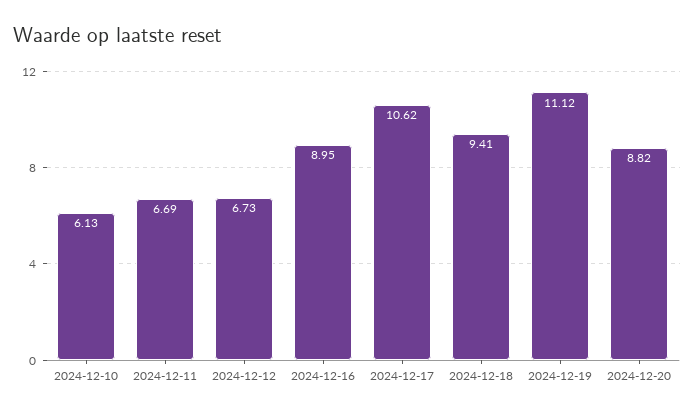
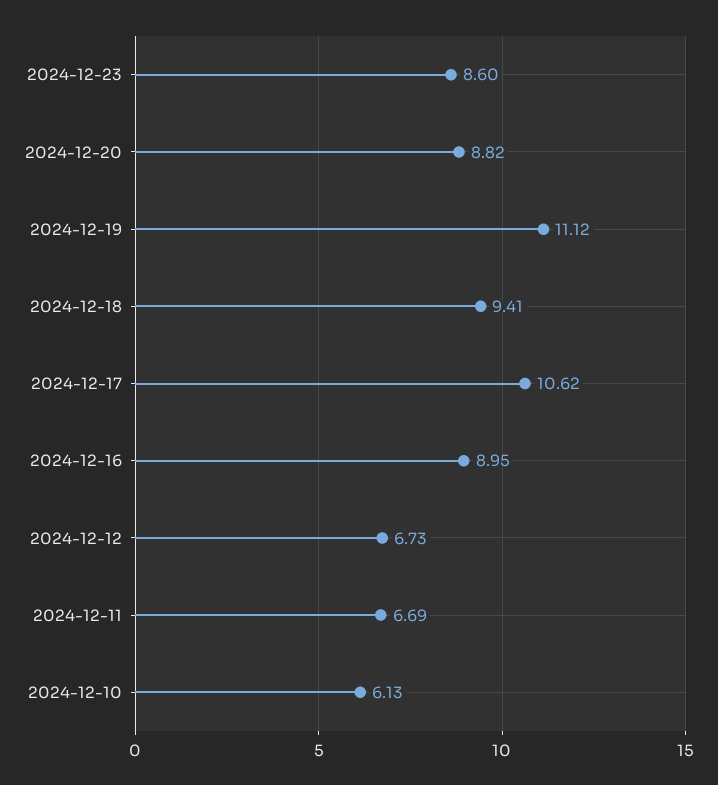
2024-12-23: none -> 8.6

